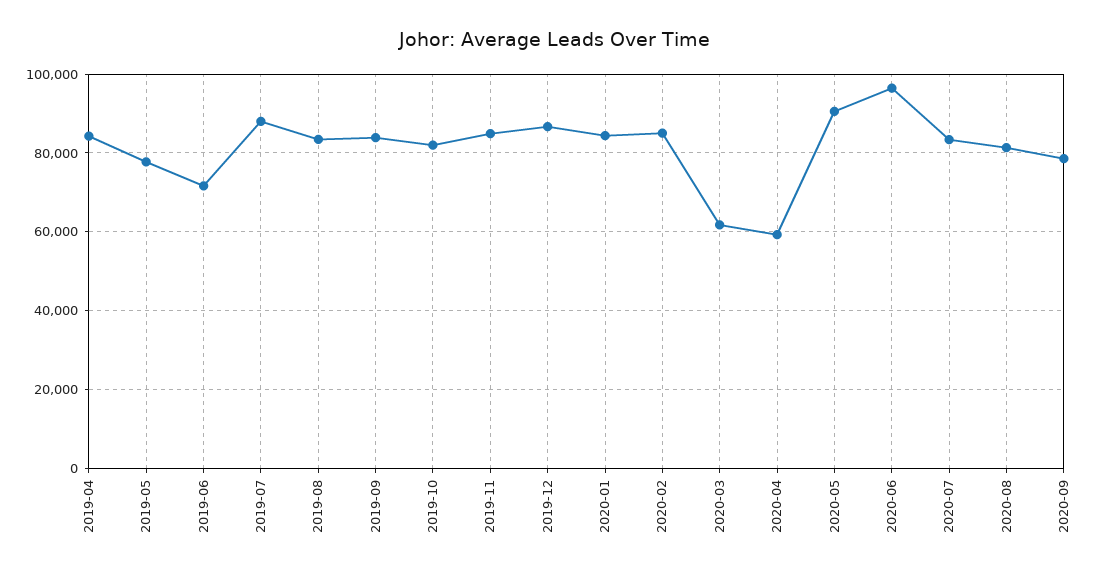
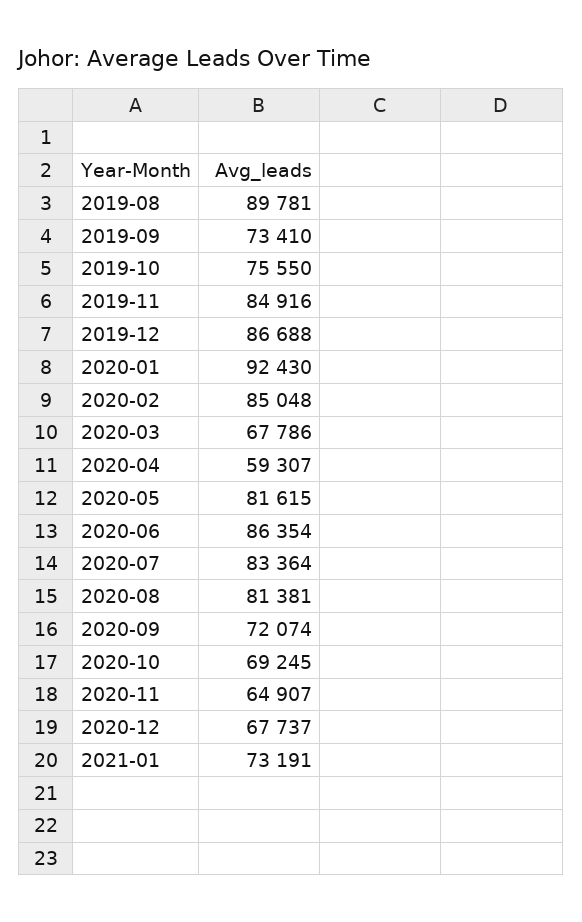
2019-04: 84000 -> none
2019-05: 78000 -> none
2019-06: 72000 -> none
2019-07: 88000 -> none
2019-08: 84000 -> 89781
2019-09: 84000 -> 73410
2019-10: 82000 -> 75550
2020-01: 84000 -> 92430
2020-03: 62000 -> 67786
2020-05: 90000 -> 81615
2020-06: 96000 -> 86354
2020-09: 78000 -> 72074
2020-10: none -> 69245
2020-11: none -> 64907
2020-12: none -> 67737
2021-01: none -> 73191

